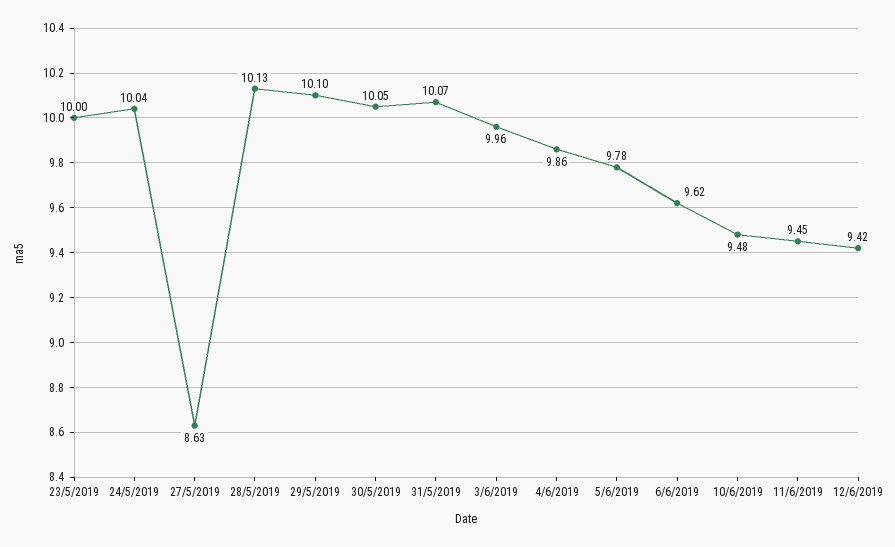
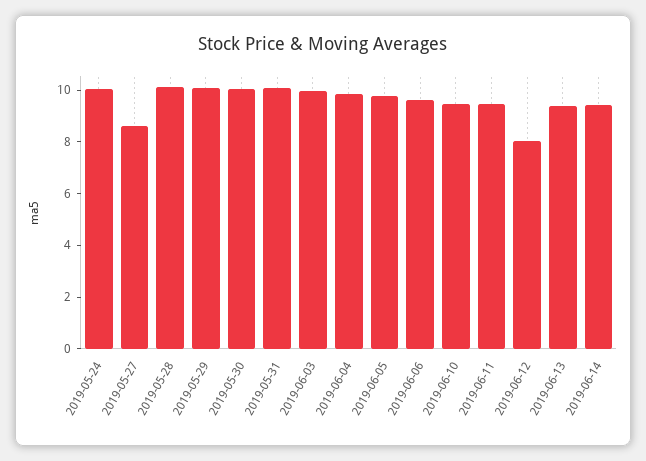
23/5/2019: 10 -> none
12/6/2019: 9.42 -> 8
2019-06-13: none -> 9.5
2019-06-14: none -> 9.5

